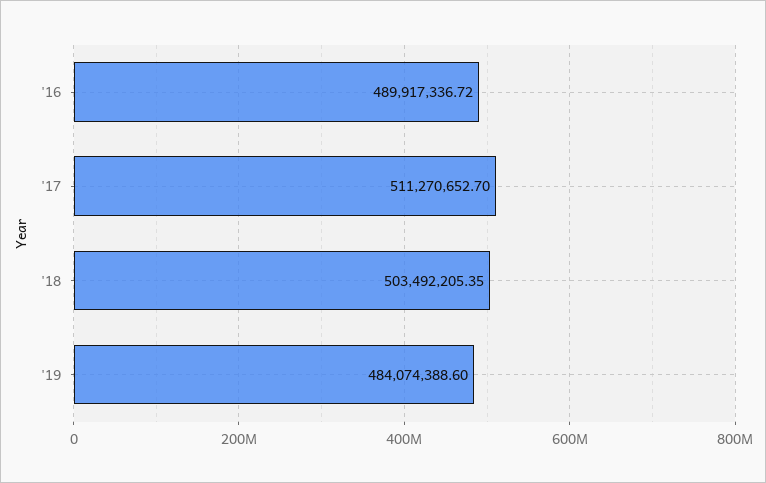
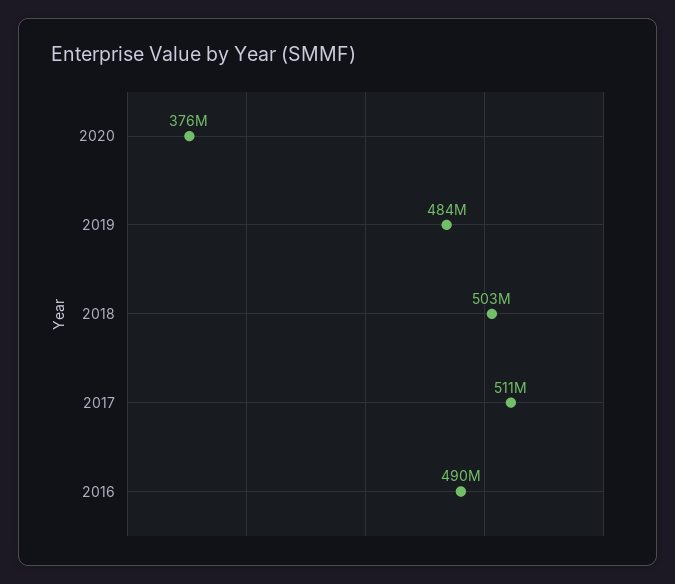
2020: none -> 376000000

